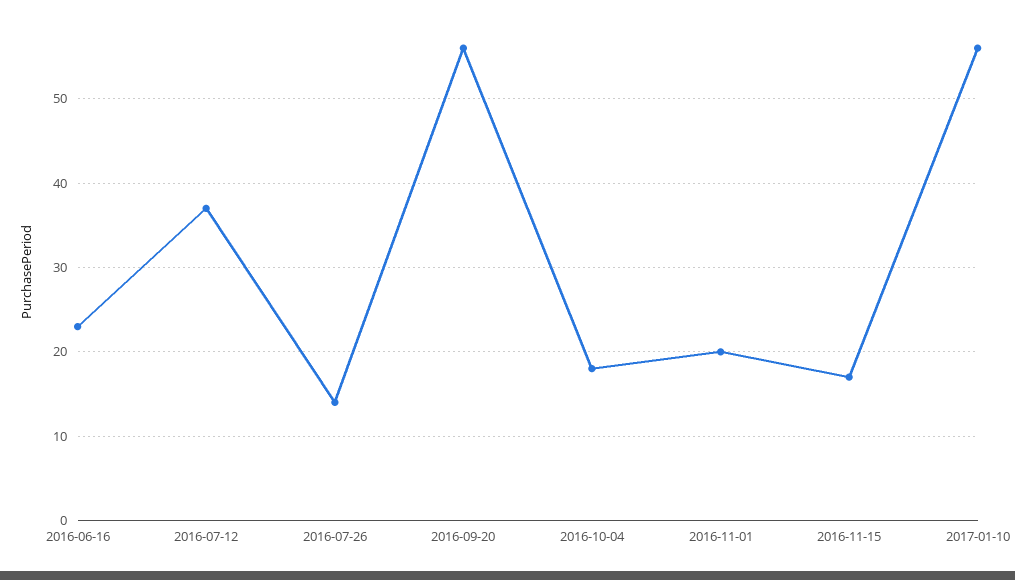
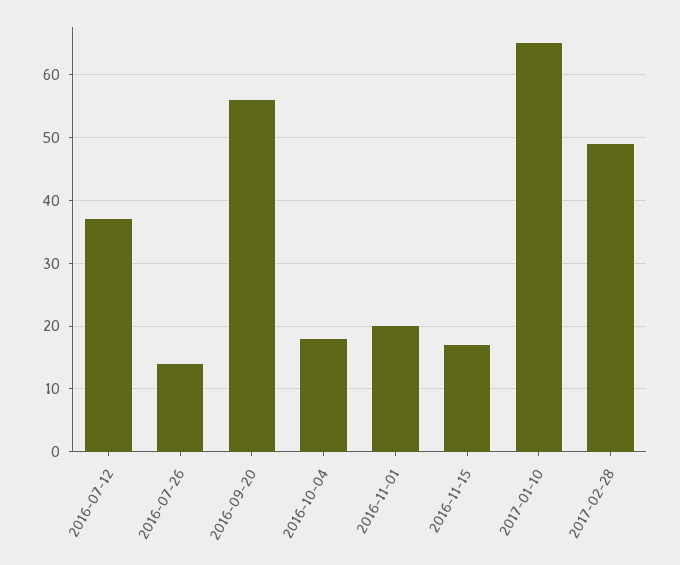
2016-06-16: 23 -> none
2017-01-10: 56 -> 65
2017-02-28: none -> 49

